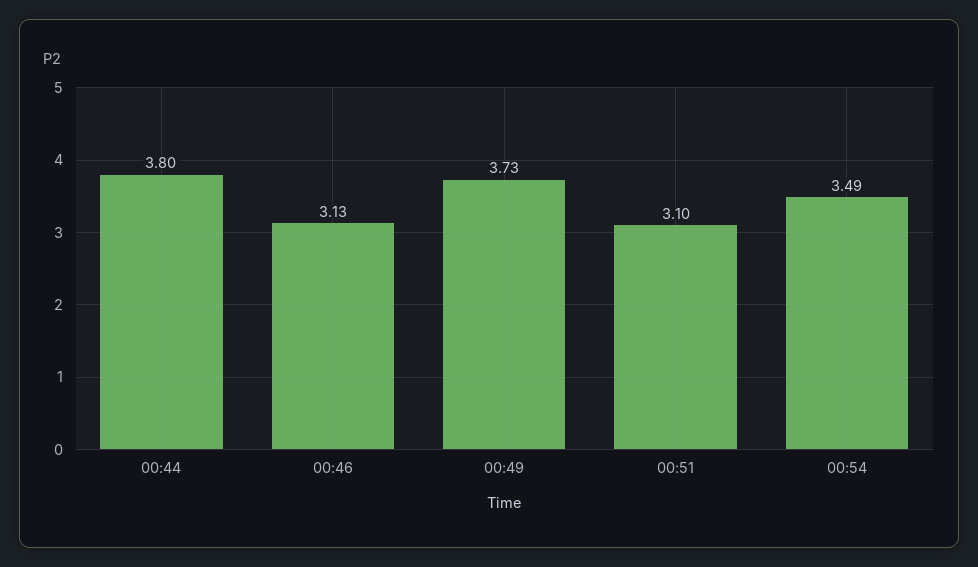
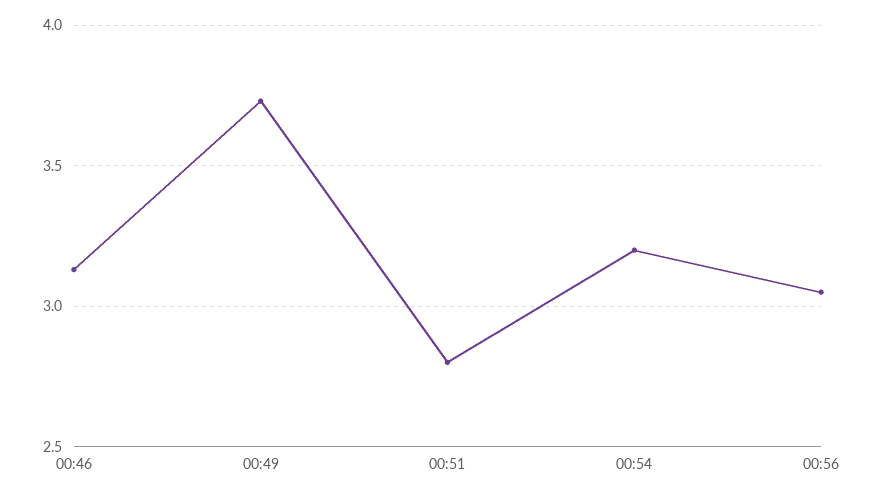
00:44: 3.8 -> none
00:51: 3.1 -> 2.8
00:54: 3.49 -> 3.2
00:56: none -> 3.05

